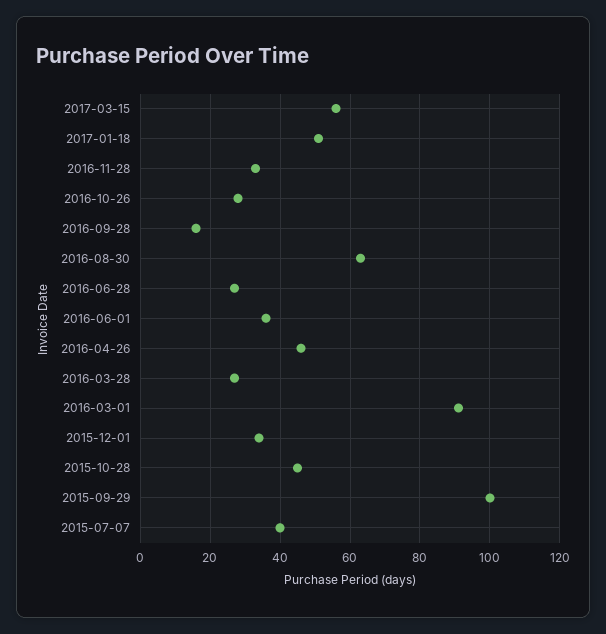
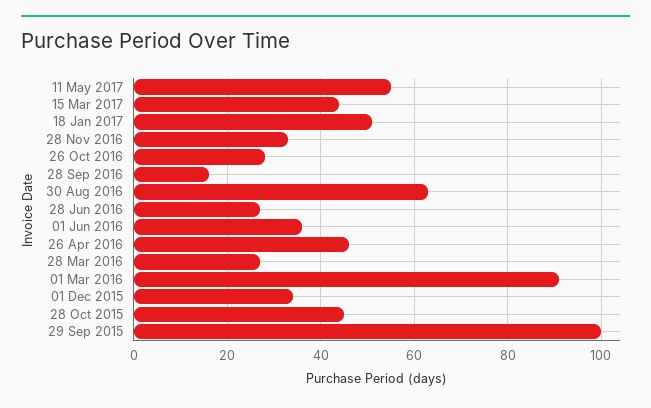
2017-03-15: 55 -> 45
2015-07-07: 40 -> none
11 May 2017: none -> 55

